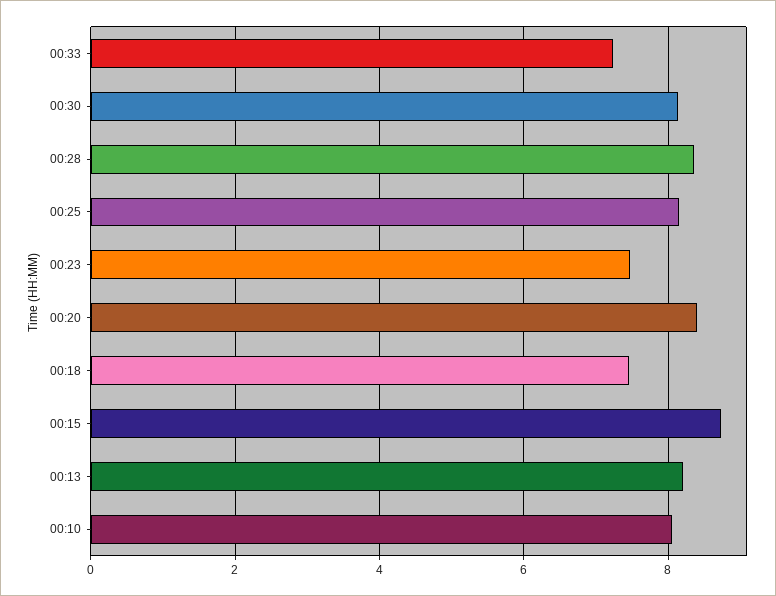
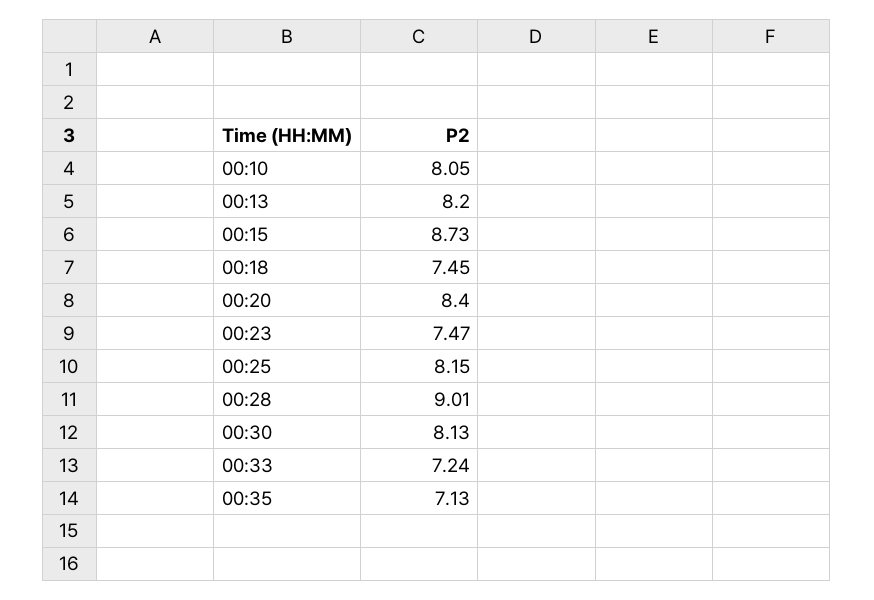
00:28: 8.4 -> 9.01
00:35: none -> 7.13

